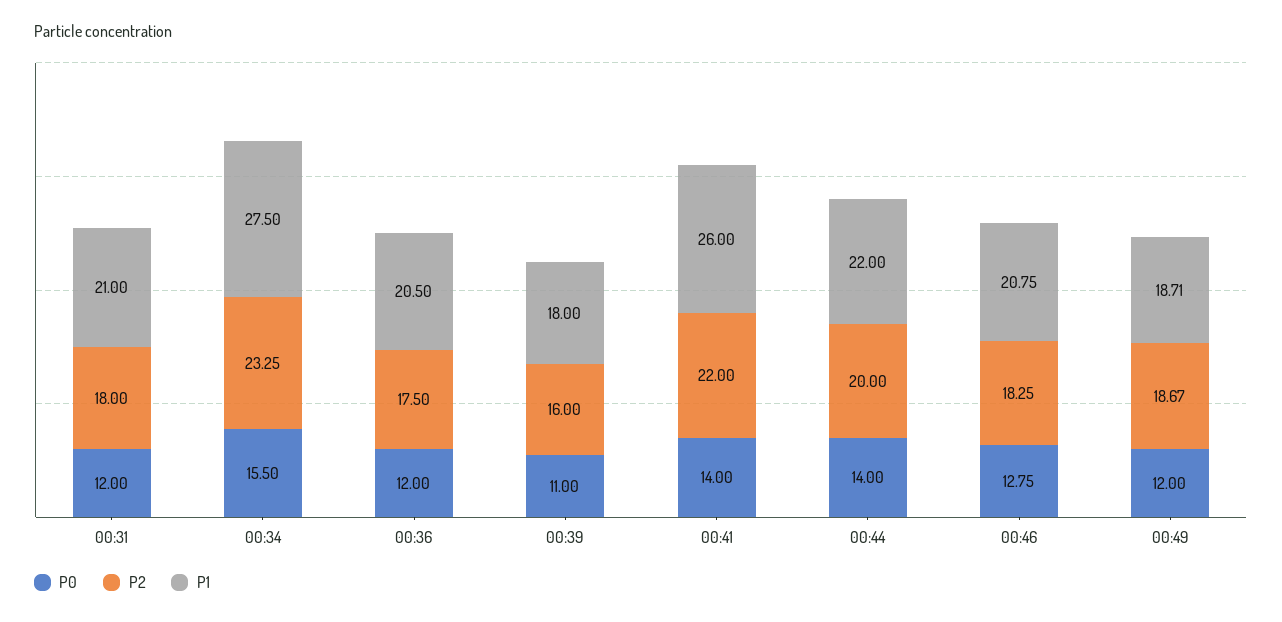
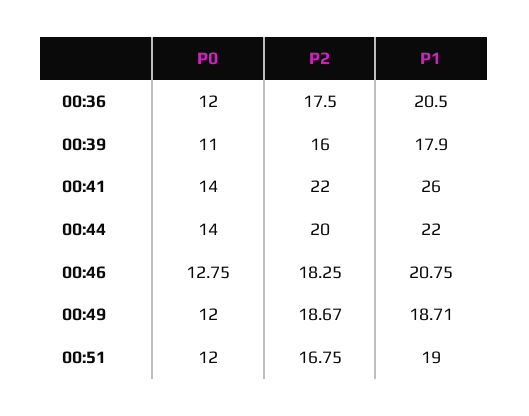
P0, 00:31: 12 -> none
P2, 00:31: 18 -> none
P1, 00:31: 21 -> none
P0, 00:34: 15.5 -> none
P2, 00:34: 23.25 -> none
P1, 00:34: 27.5 -> none
P1, 00:39: 18 -> 17.9
P0, 00:51: none -> 12
P2, 00:51: none -> 16.75
P1, 00:51: none -> 19

